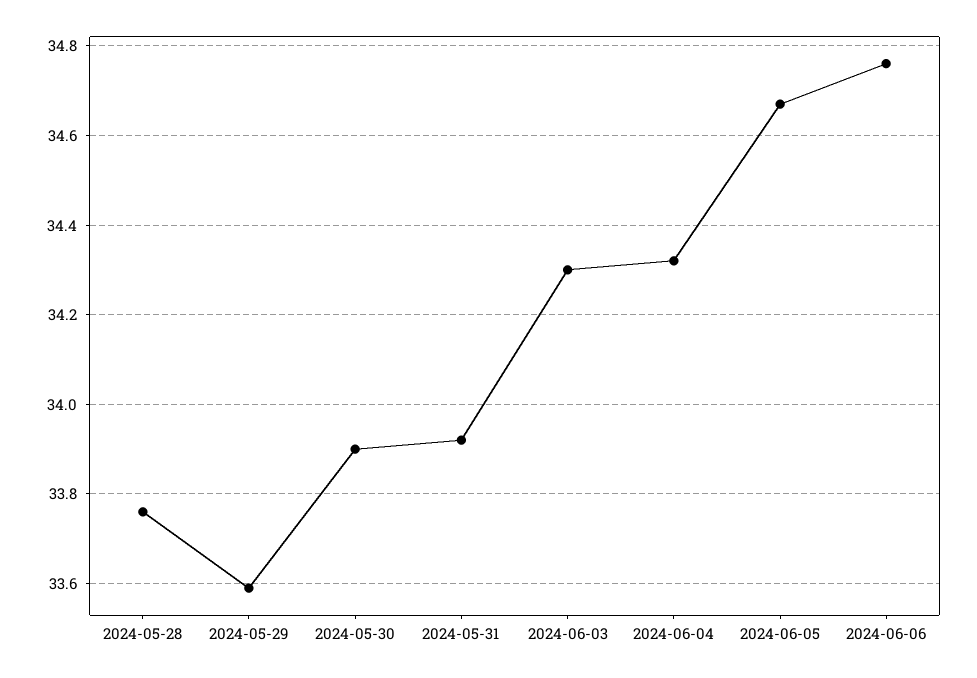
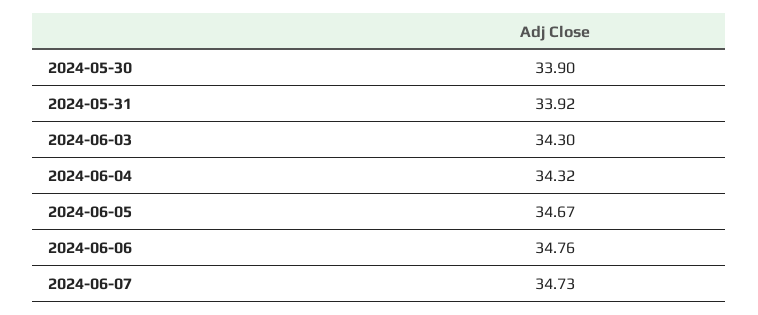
2024-05-28: 33.75 -> none
2024-05-29: 33.6 -> none
2024-06-07: none -> 34.73

